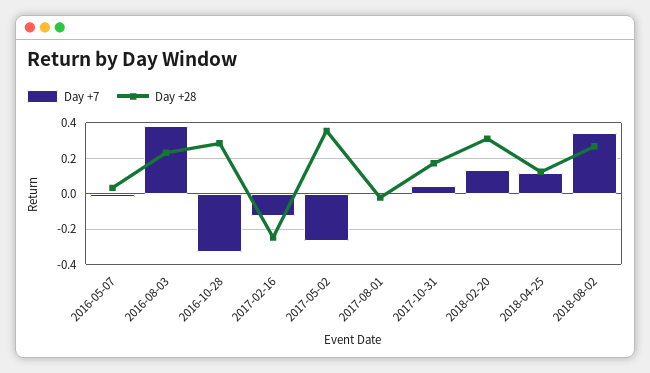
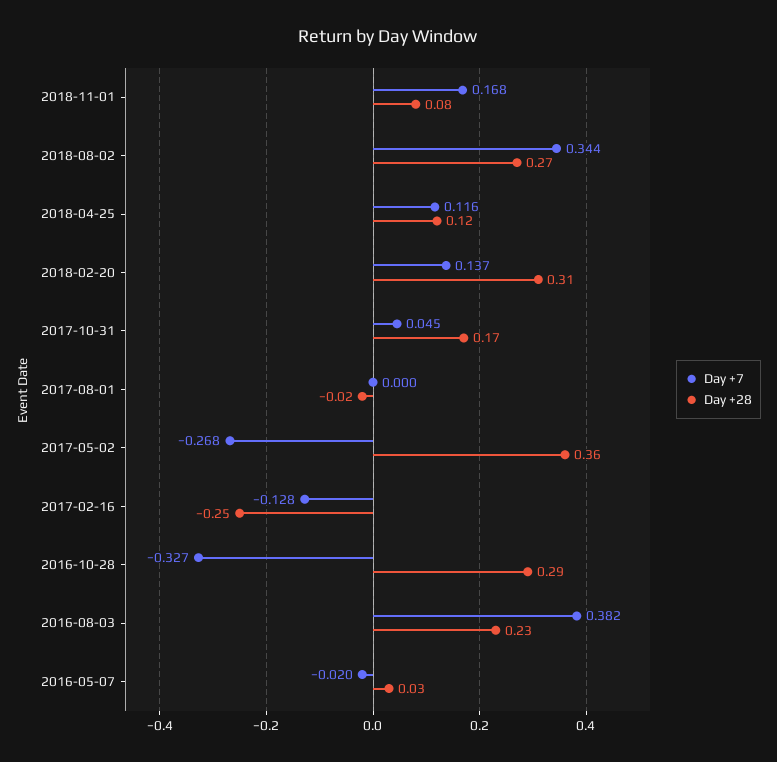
Day +7, 2018-11-01: none -> 0.168
Day +28, 2018-11-01: none -> 0.08

